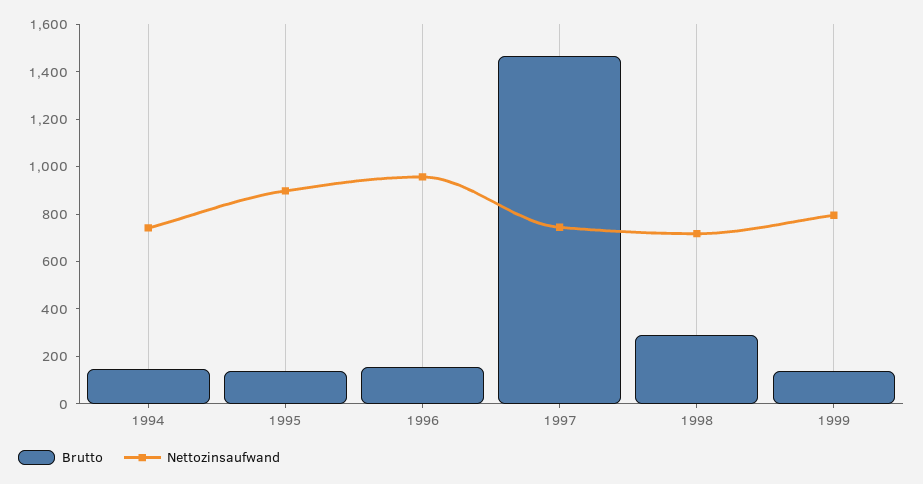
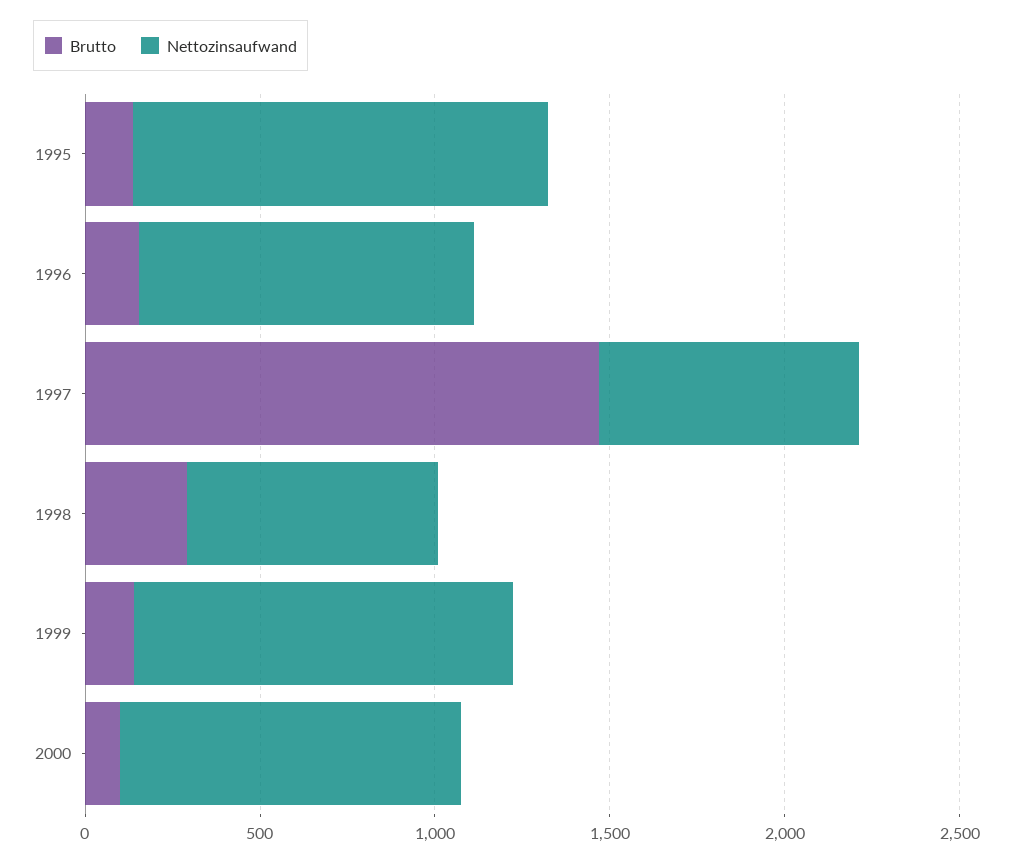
Brutto, 1994: 150 -> none
Nettozinsaufwand, 1994: 750 -> none
Nettozinsaufwand, 1995: 900 -> 1200
Nettozinsaufwand, 1999: 800 -> 1100
Brutto, 2000: none -> 100
Nettozinsaufwand, 2000: none -> 1000

